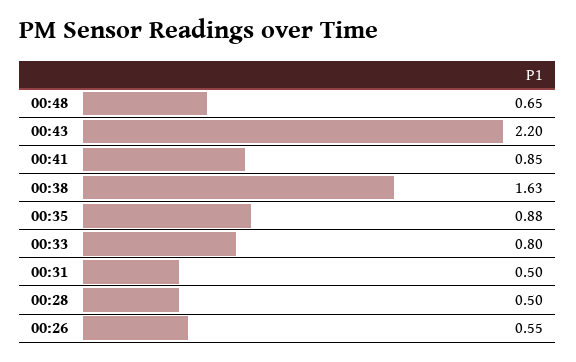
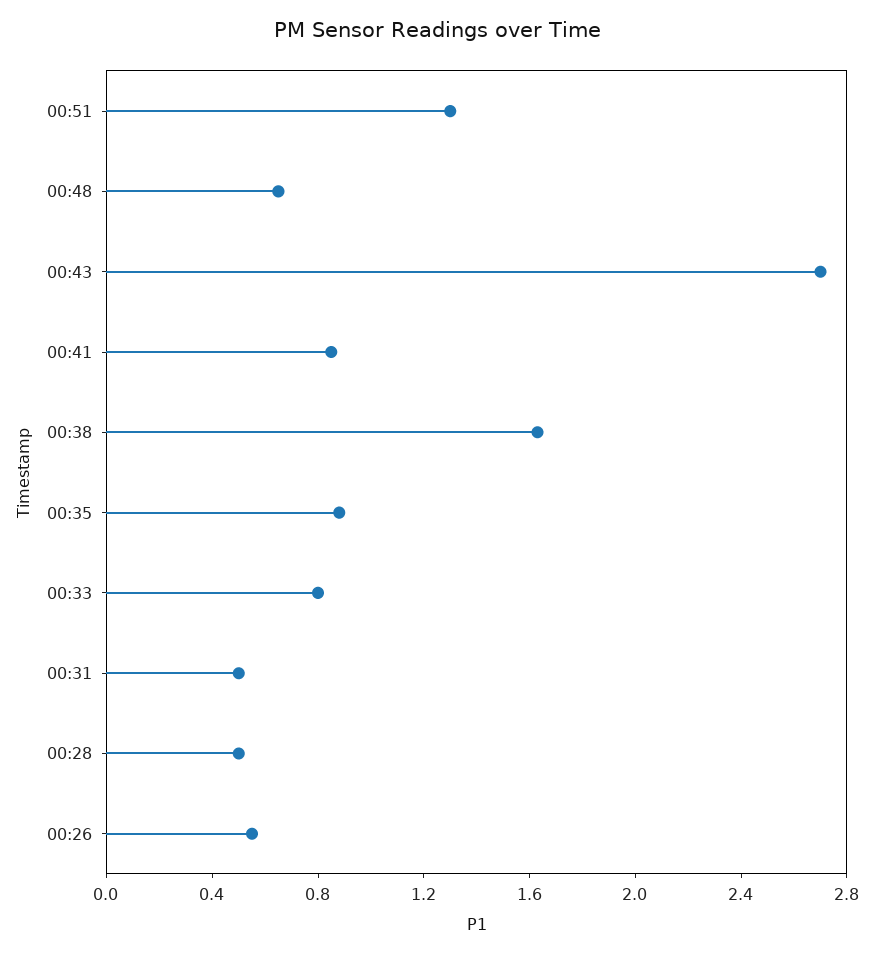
00:43: 2.2 -> 2.7
00:51: none -> 1.3

